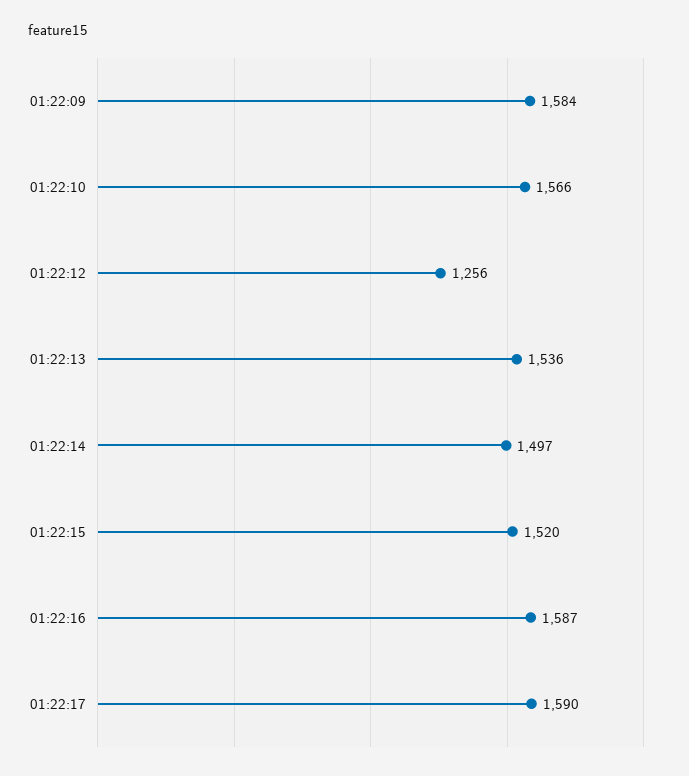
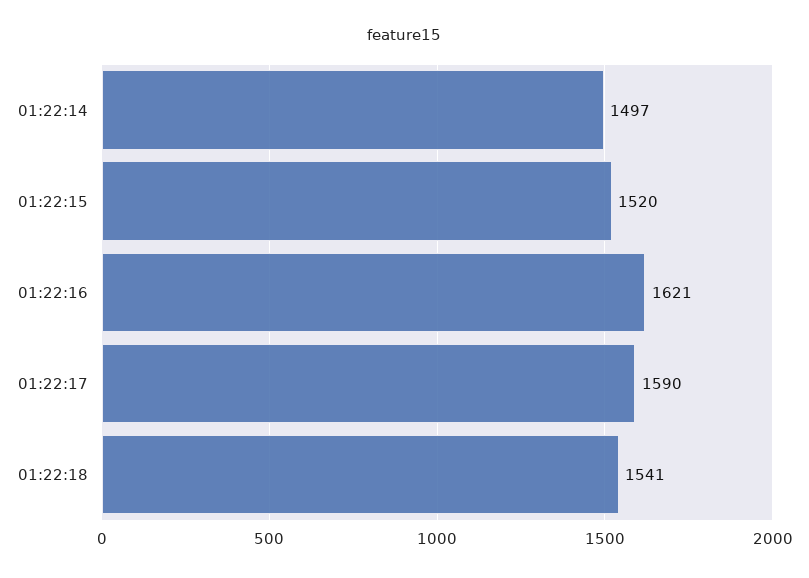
01:22:09: 1584 -> none
01:22:10: 1566 -> none
01:22:12: 1256 -> none
01:22:13: 1536 -> none
01:22:16: 1587 -> 1621
01:22:18: none -> 1541

